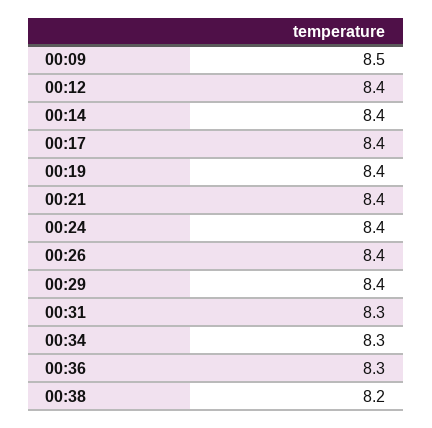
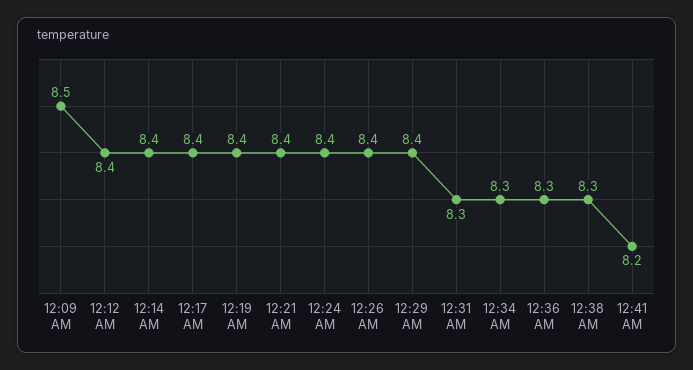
00:38: 8.2 -> 8.3
12:41 AM: none -> 8.2

